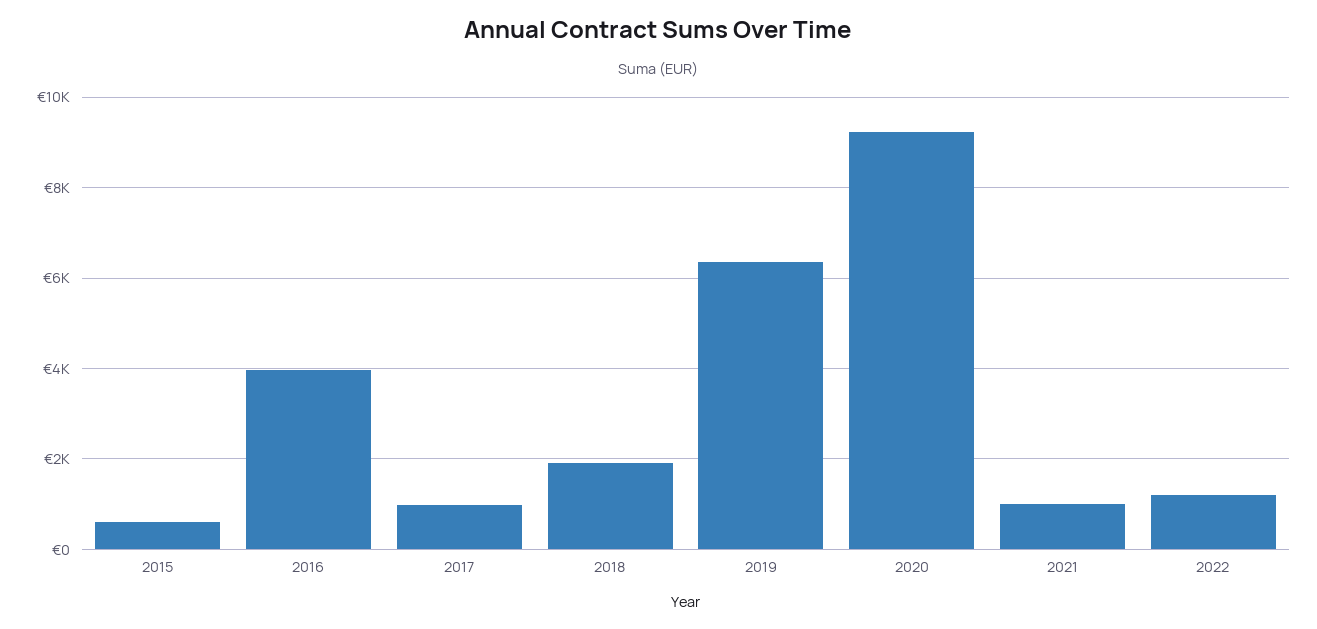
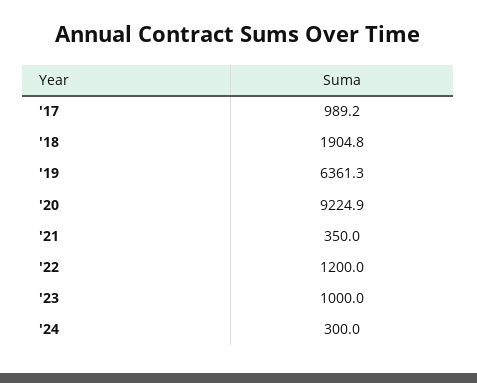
2015: 600 -> none
2016: 4000 -> none
2021: 1000 -> 350
'23: none -> 1000
'24: none -> 300

